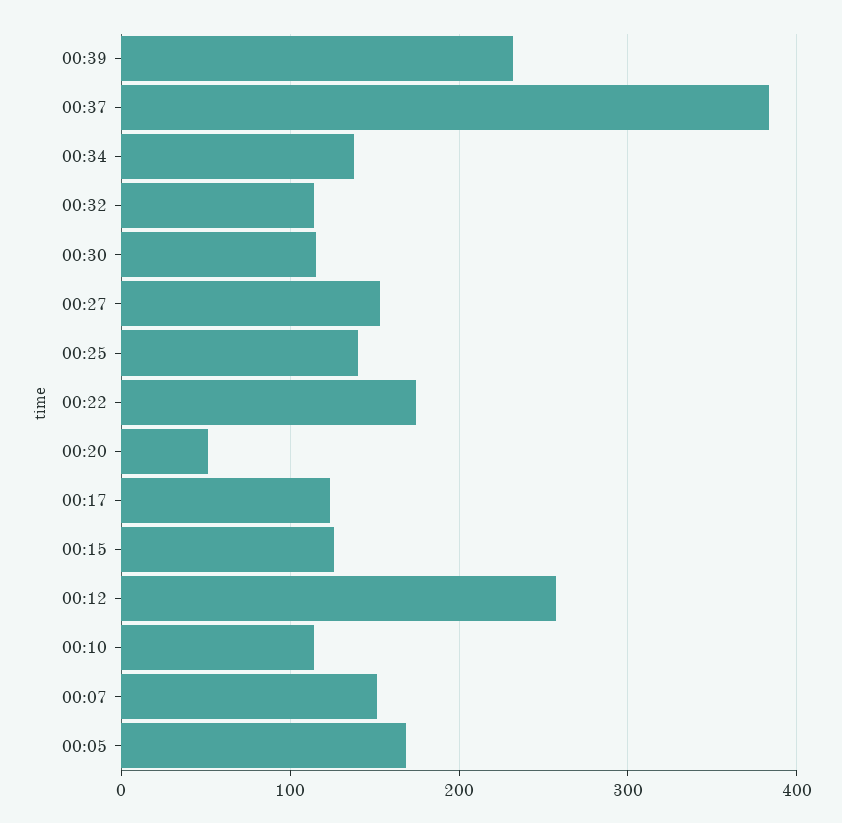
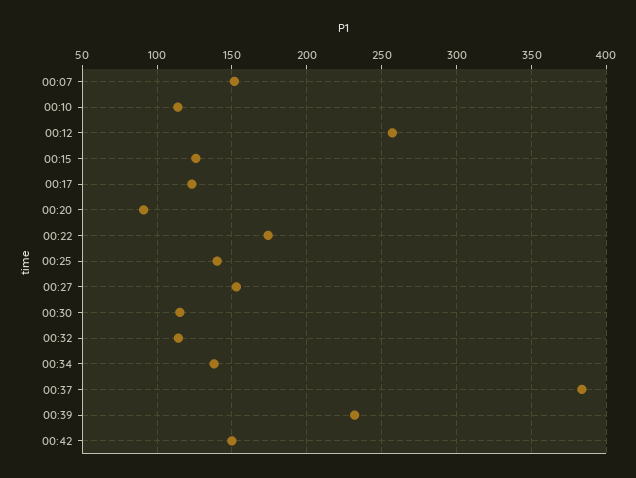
00:20: 50 -> 90
00:05: 170 -> none
00:42: none -> 150

